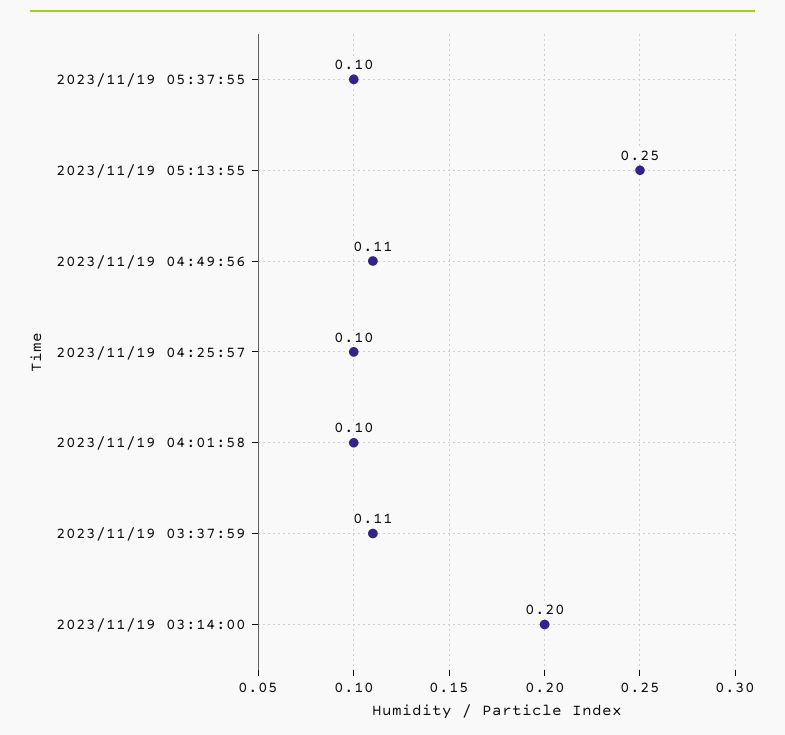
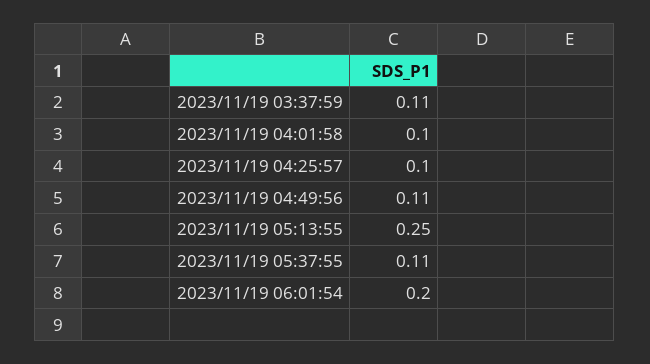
2023/11/19 05:37:55: 0.1 -> 0.11
2023/11/19 03:14:00: 0.2 -> none
2023/11/19 06:01:54: none -> 0.2

